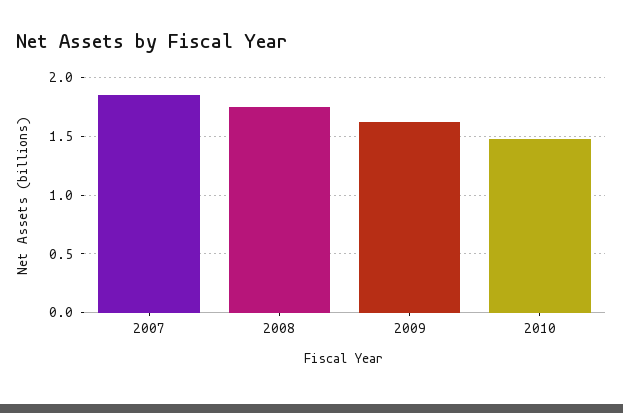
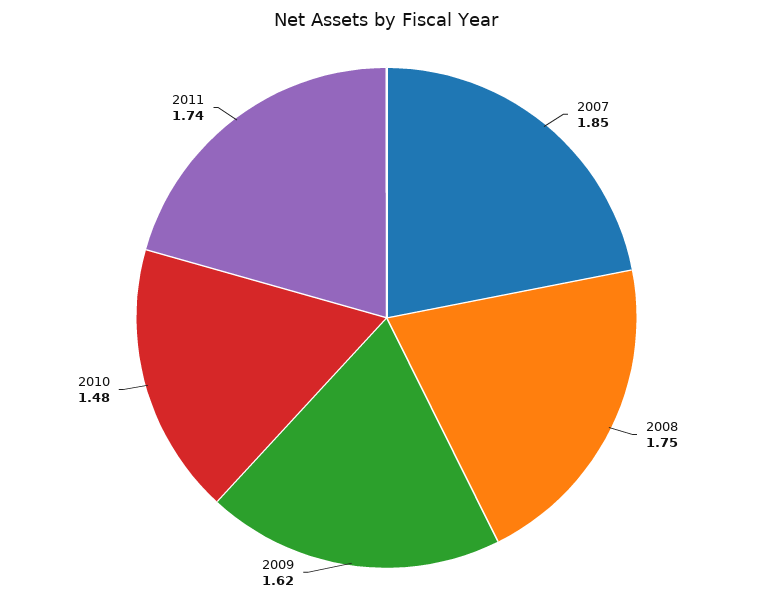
2011: none -> 1.74

